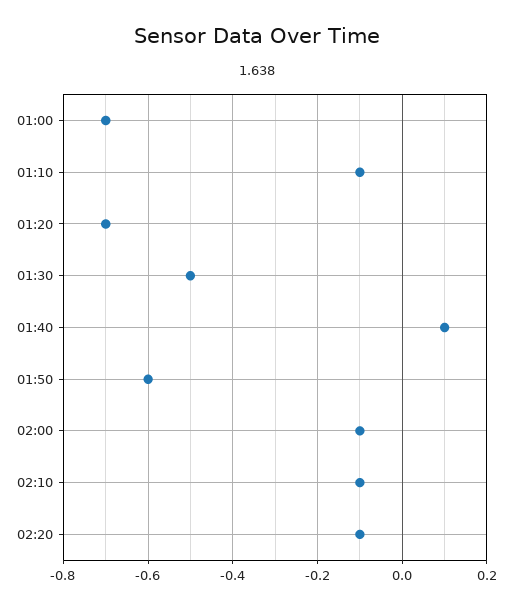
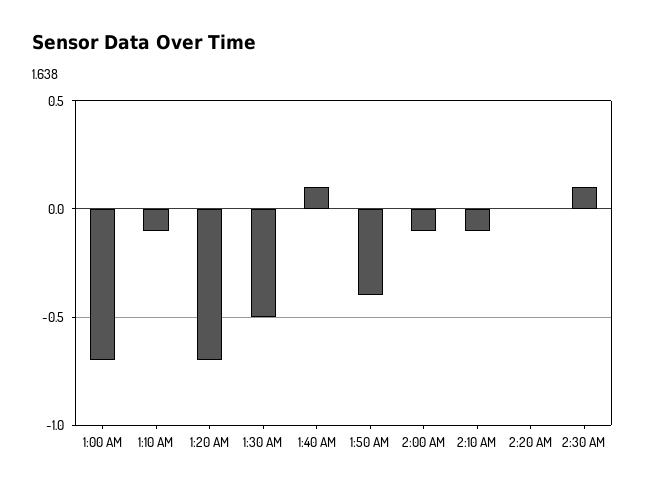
01:50: -0.6 -> -0.4
02:20: -0.1 -> 0
2:30 AM: none -> 0.1

